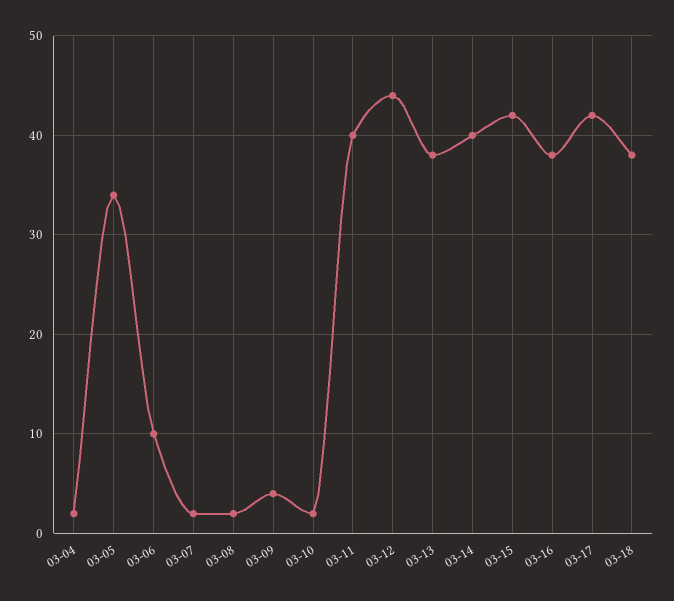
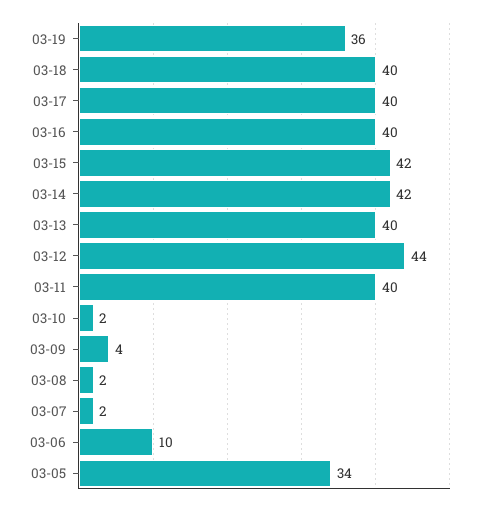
03-04: 2 -> none
03-13: 38 -> 40
03-14: 40 -> 42
03-16: 38 -> 40
03-17: 42 -> 40
03-18: 38 -> 40
03-19: none -> 36

